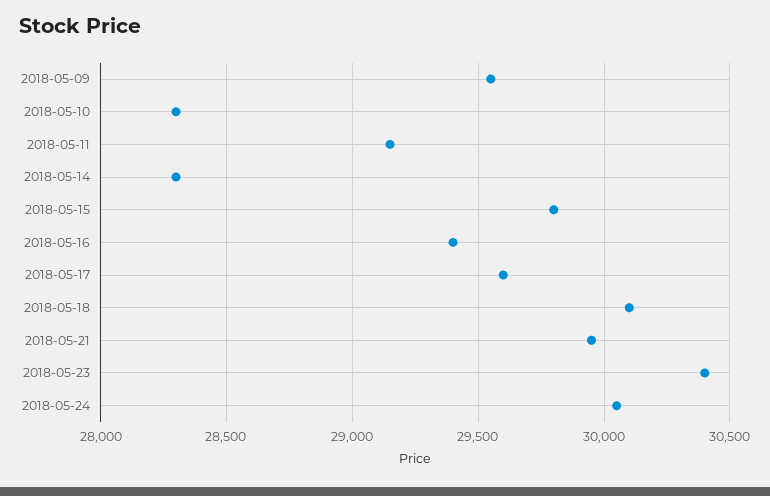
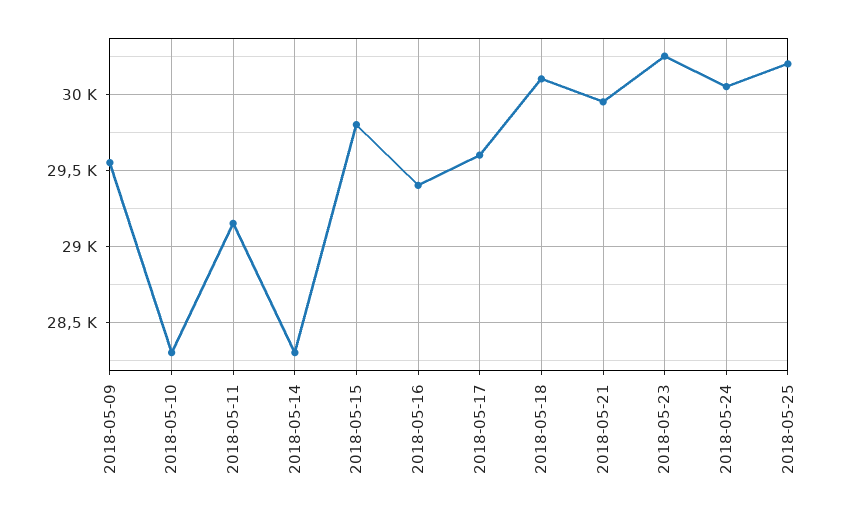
2018-05-23: 30400 -> 30250
2018-05-25: none -> 30200

